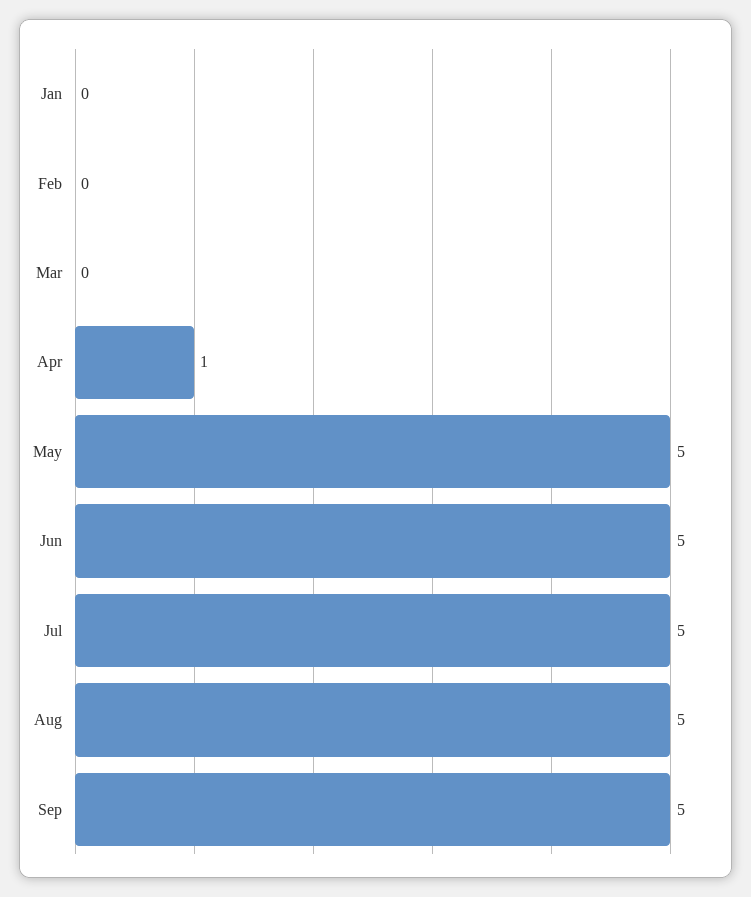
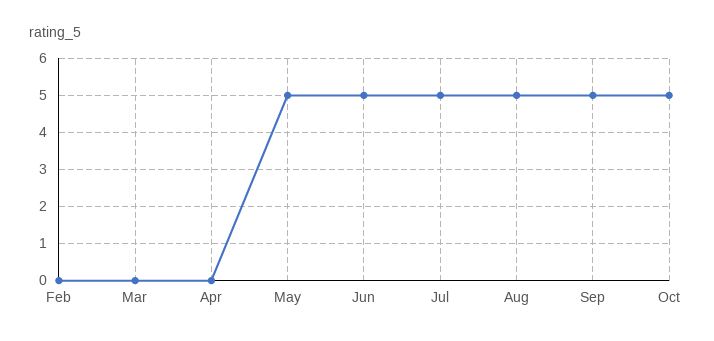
Jan: 0 -> none
Apr: 1 -> 0
Oct: none -> 5

